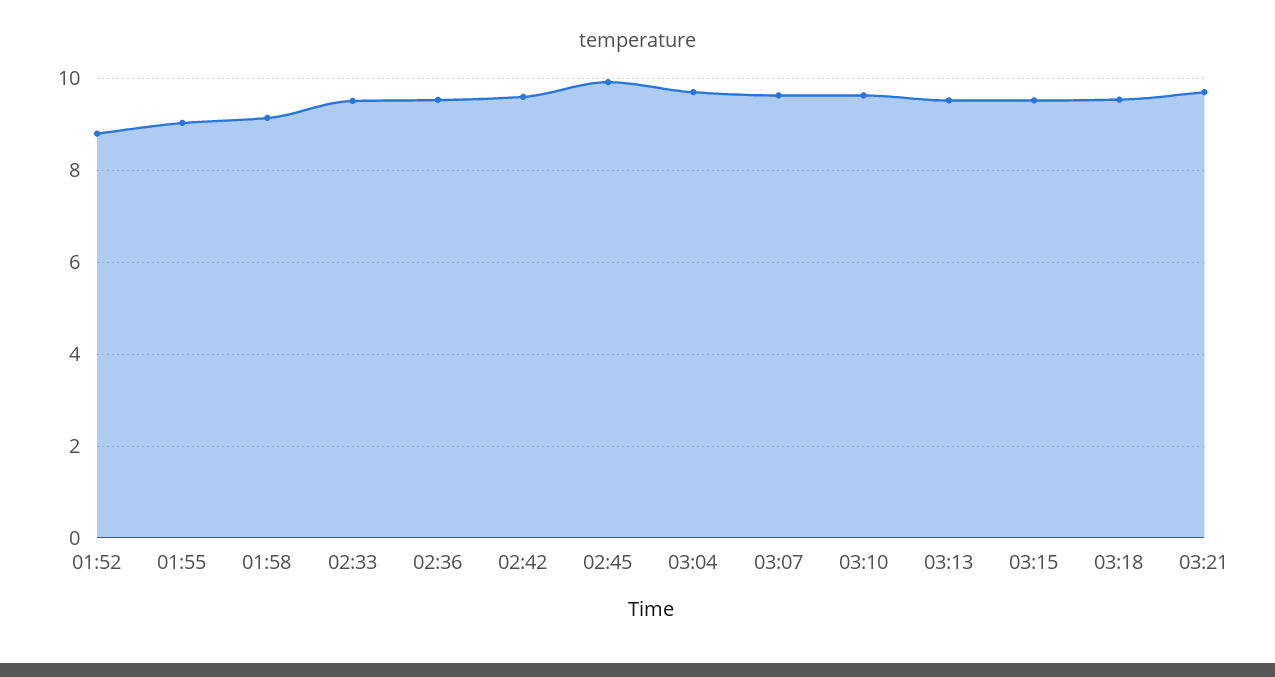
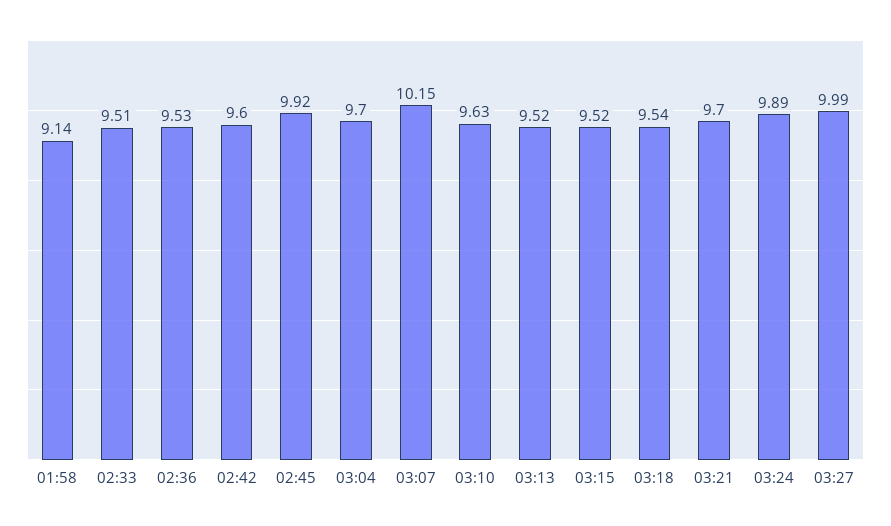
01:52: 8.8 -> none
01:55: 9 -> none
03:07: 9.6 -> 10.15
03:24: none -> 9.89
03:27: none -> 9.99

